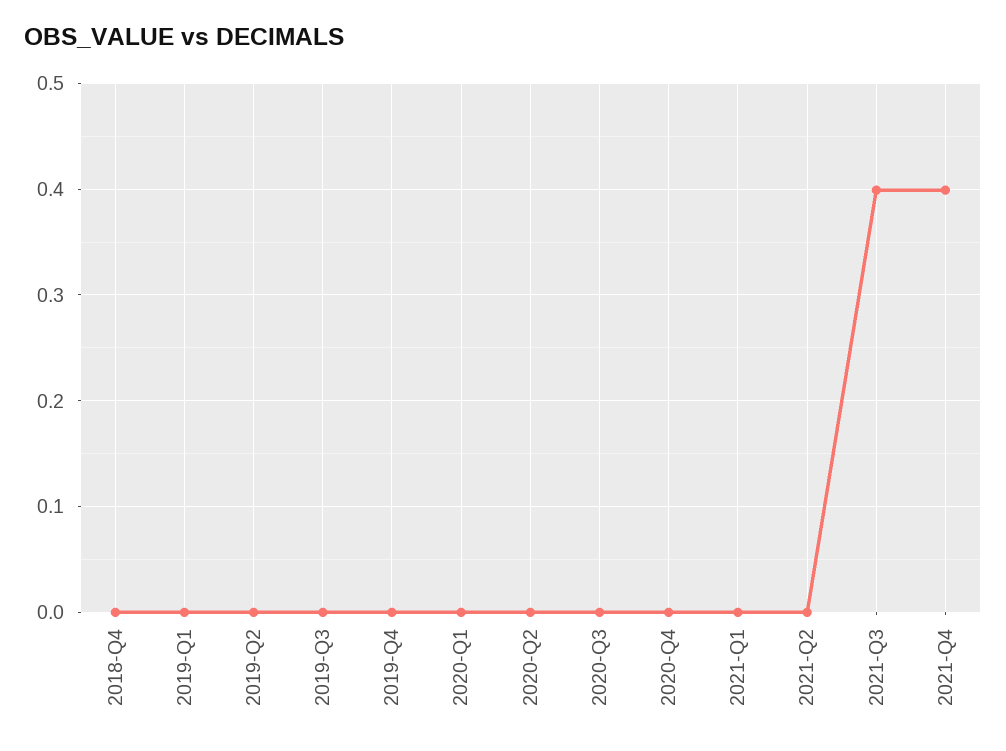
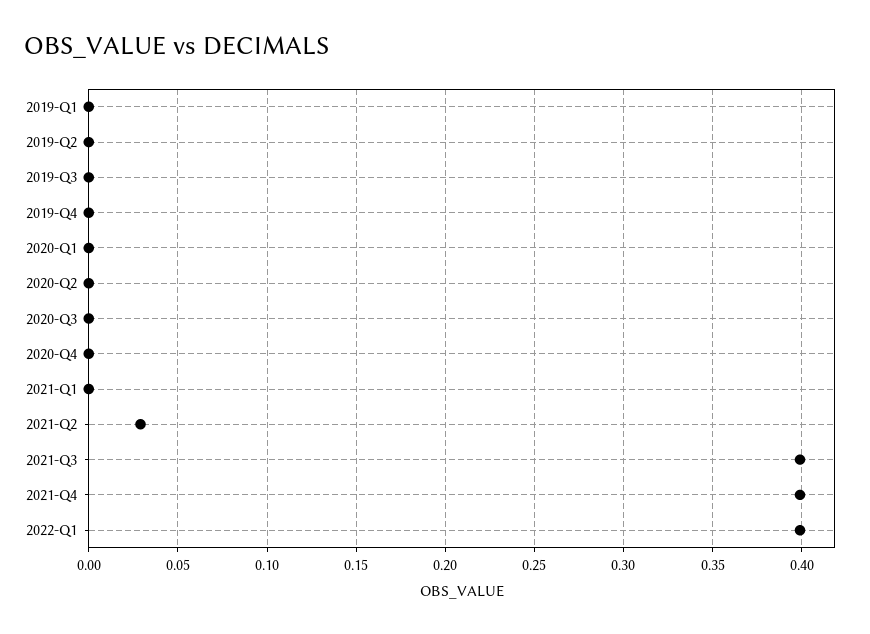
2018-Q4: 0 -> none
2021-Q2: 0 -> 0.03
2022-Q1: none -> 0.4

